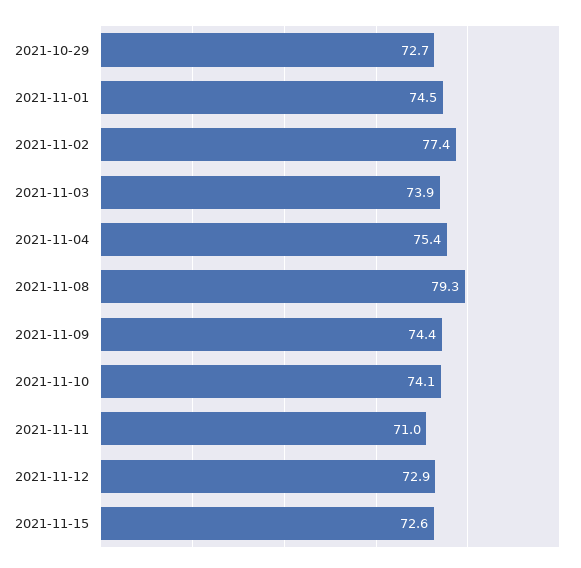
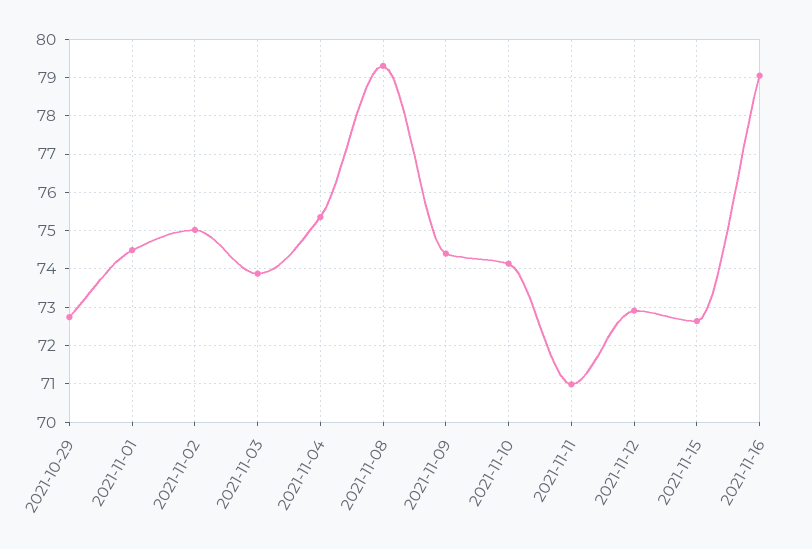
2021-11-02: 77.4 -> 75
2021-11-16: none -> 79

